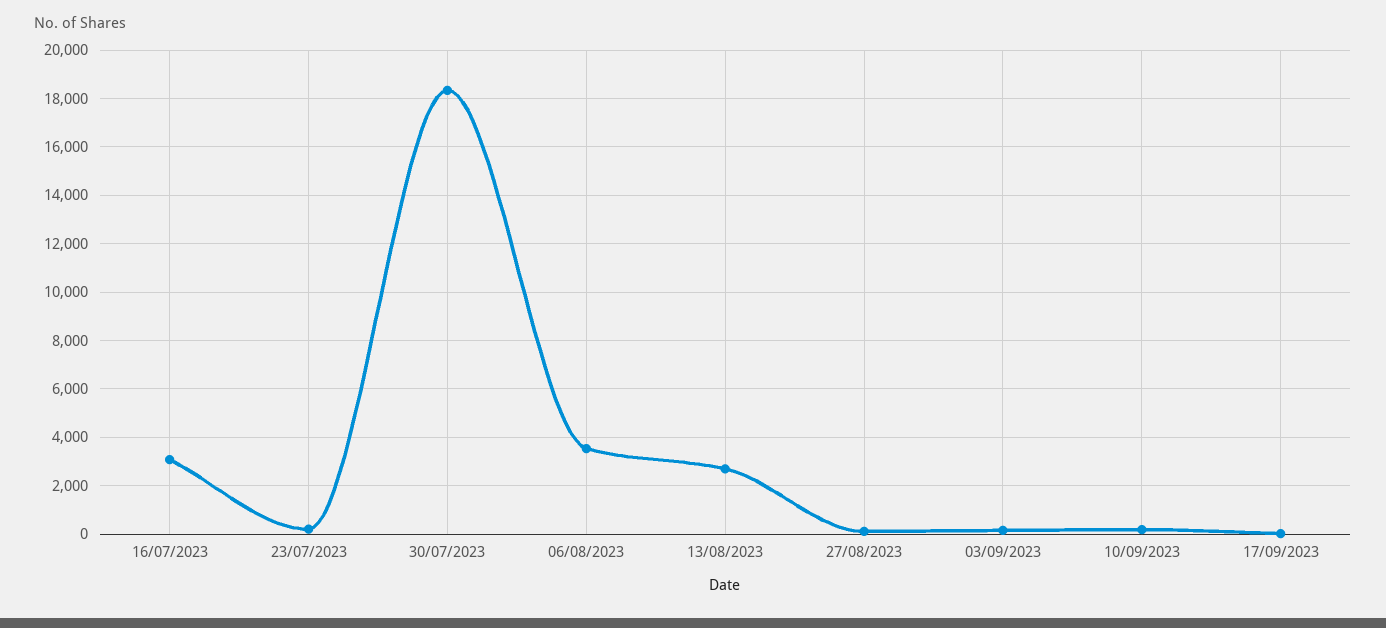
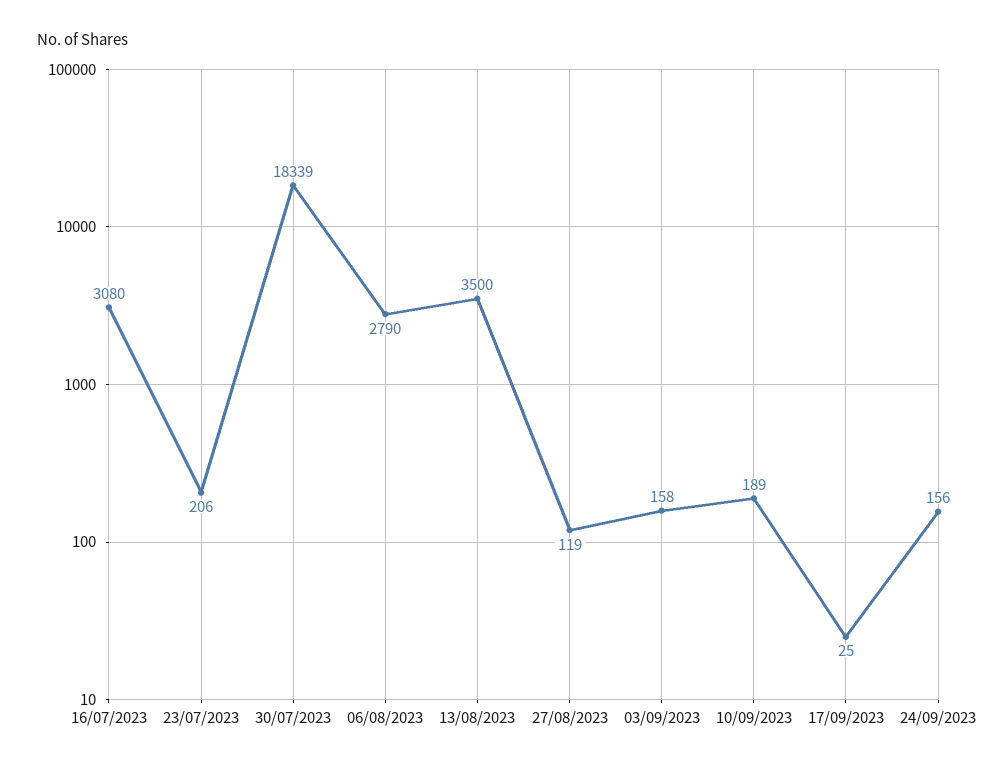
06/08/2023: 3500 -> 2790
13/08/2023: 2750 -> 3500
24/09/2023: none -> 156

